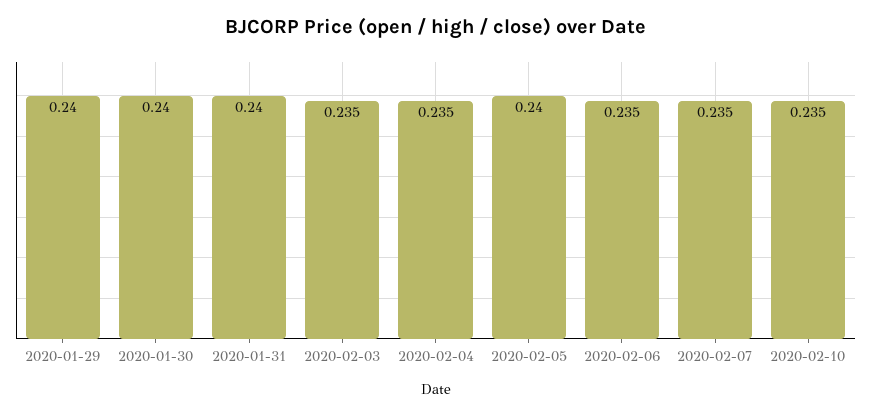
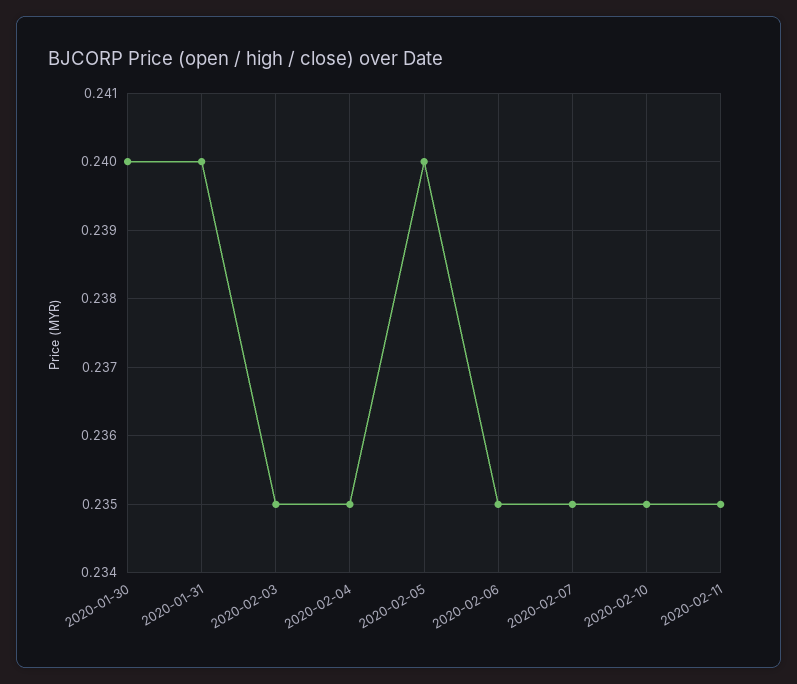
2020-01-29: 0.24 -> none
2020-02-11: none -> 0.235

